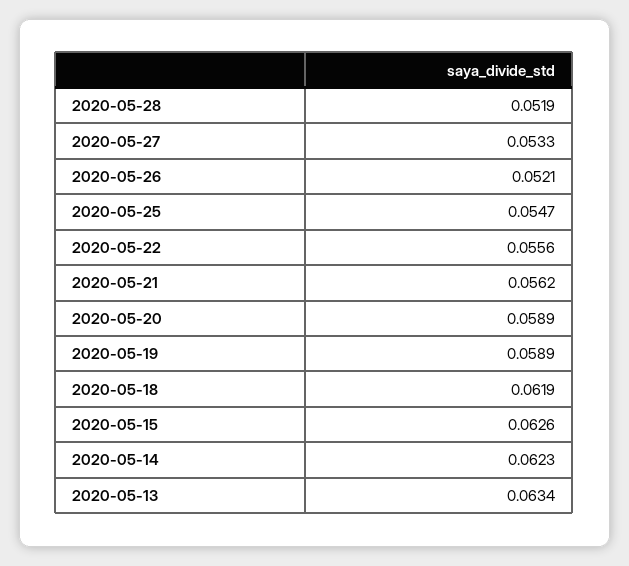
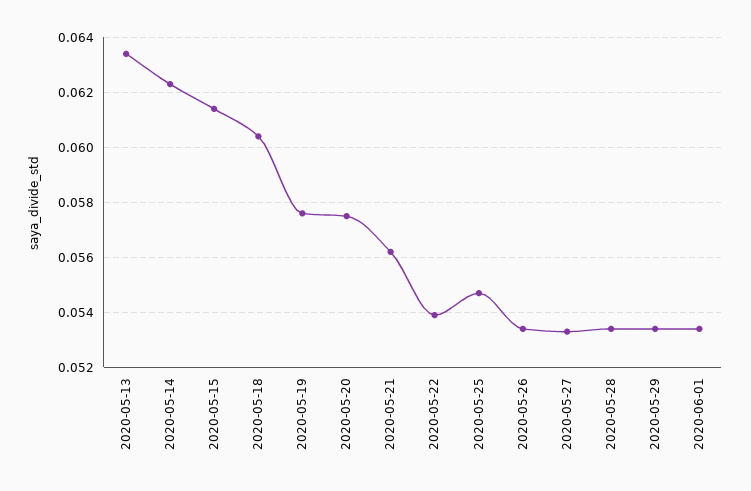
2020-05-28: 0.0519 -> 0.0535
2020-05-26: 0.0521 -> 0.0535
2020-05-22: 0.0556 -> 0.054
2020-05-20: 0.0589 -> 0.0575
2020-05-19: 0.0589 -> 0.0575
2020-05-18: 0.0619 -> 0.0605
2020-05-15: 0.0626 -> 0.0615
2020-05-29: none -> 0.0535
2020-06-01: none -> 0.0535

